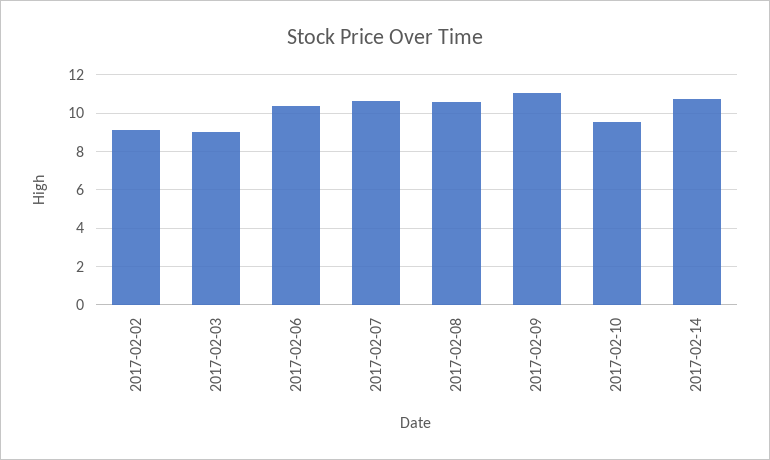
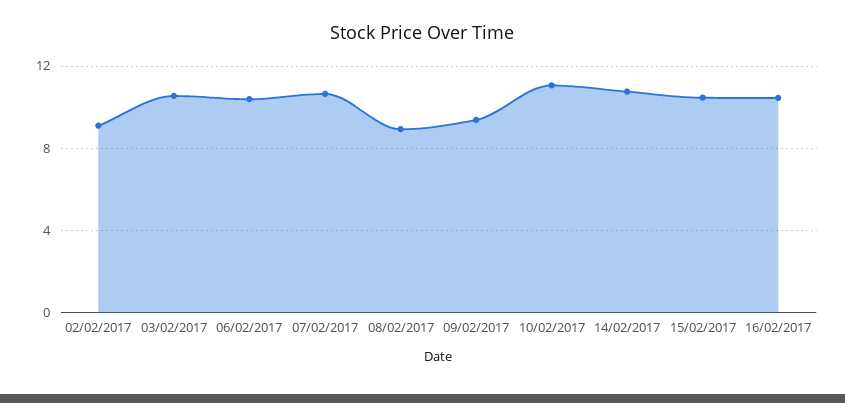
2017-02-03: 9 -> 10.5
2017-02-08: 10.5 -> 9
2017-02-09: 11 -> 9.5
2017-02-10: 9.5 -> 11
15/02/2017: none -> 10.5
16/02/2017: none -> 10.5

